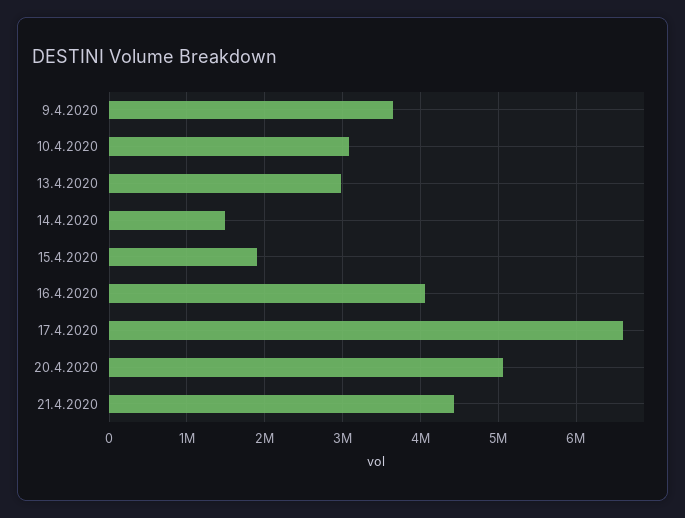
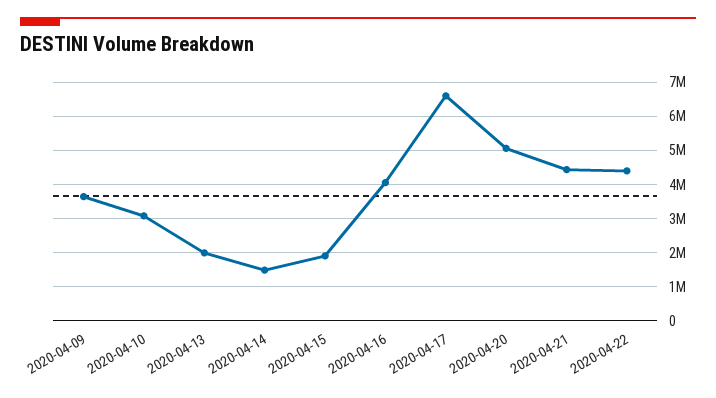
13.4.2020: 3000000 -> 2000000
2020-04-22: none -> 4400000

